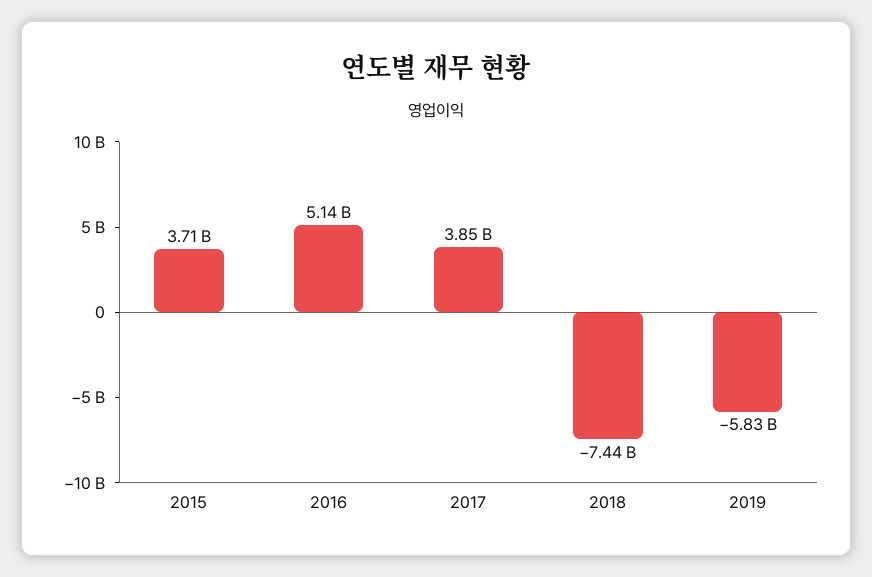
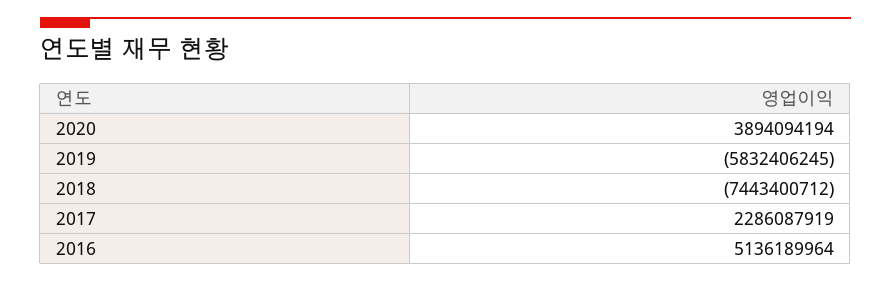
2015: 3710000000 -> none
2017: 3850000000 -> 2286087919
2020: none -> 3894094194

